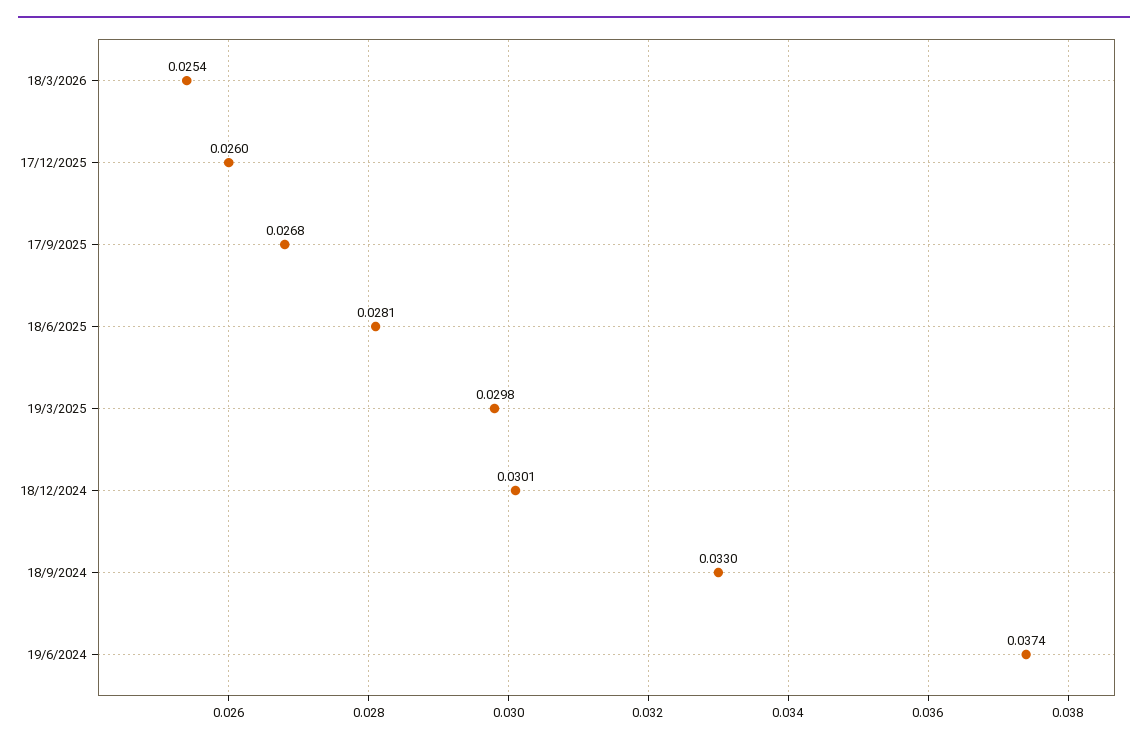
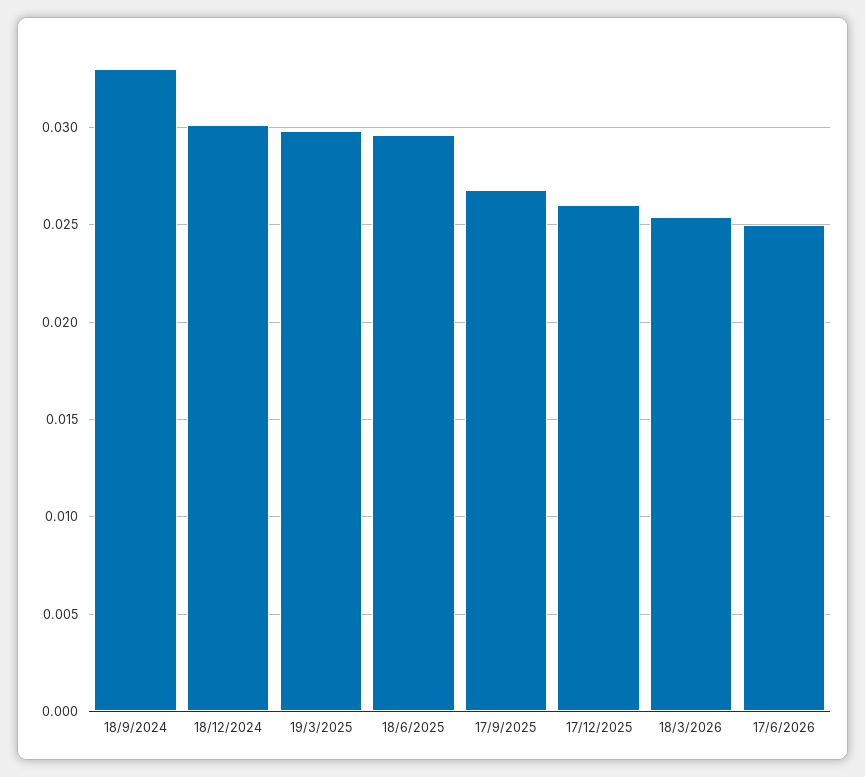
18/6/2025: 0.0281 -> 0.0295
19/6/2024: 0.0374 -> none
17/6/2026: none -> 0.025

